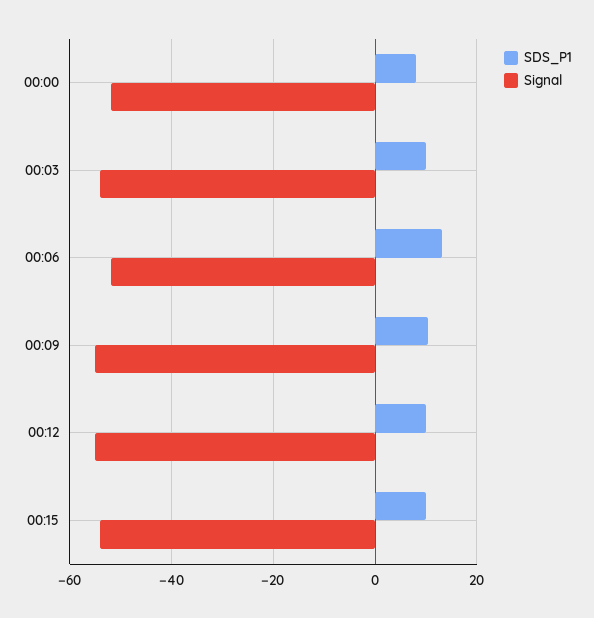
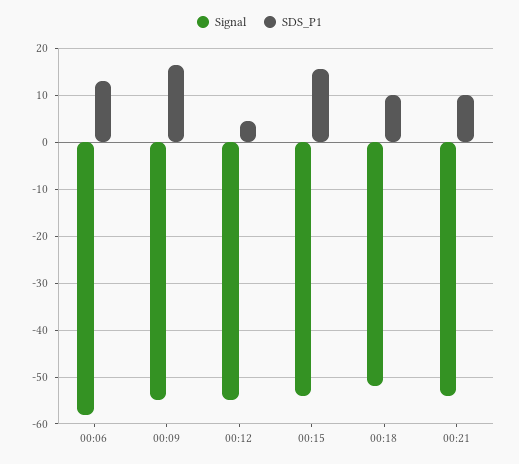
SDS_P1, 00:00: 8 -> none
Signal, 00:00: -52 -> none
SDS_P1, 00:03: 10 -> none
Signal, 00:03: -54 -> none
Signal, 00:06: -52 -> -58
SDS_P1, 00:09: 10 -> 16
SDS_P1, 00:12: 10 -> 4
SDS_P1, 00:15: 10 -> 16
Signal, 00:18: none -> -52
SDS_P1, 00:18: none -> 10
Signal, 00:21: none -> -54
SDS_P1, 00:21: none -> 10

